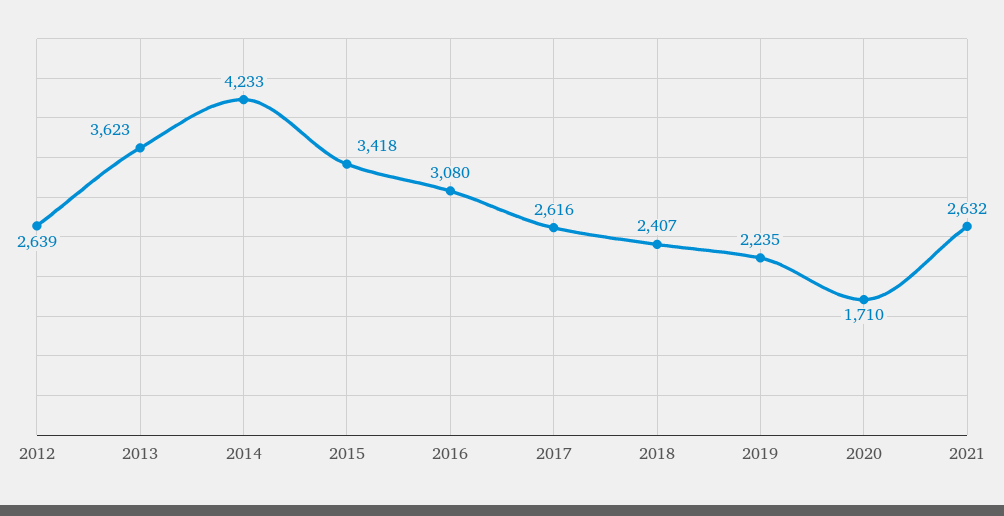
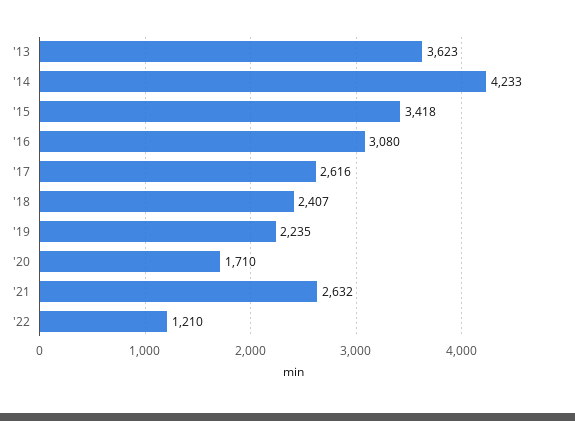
2012: 2639 -> none
'22: none -> 1210

